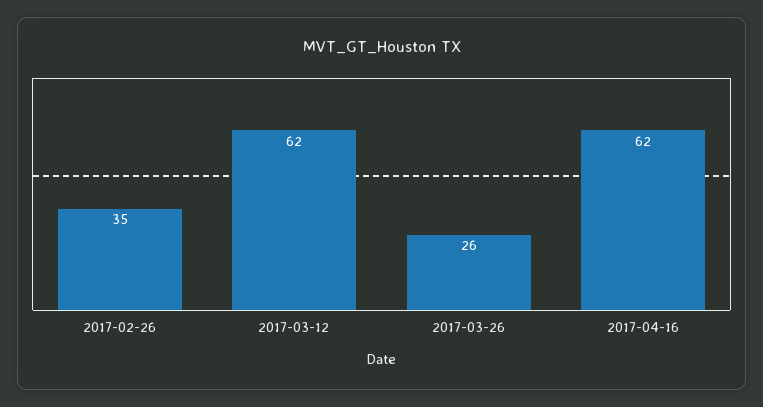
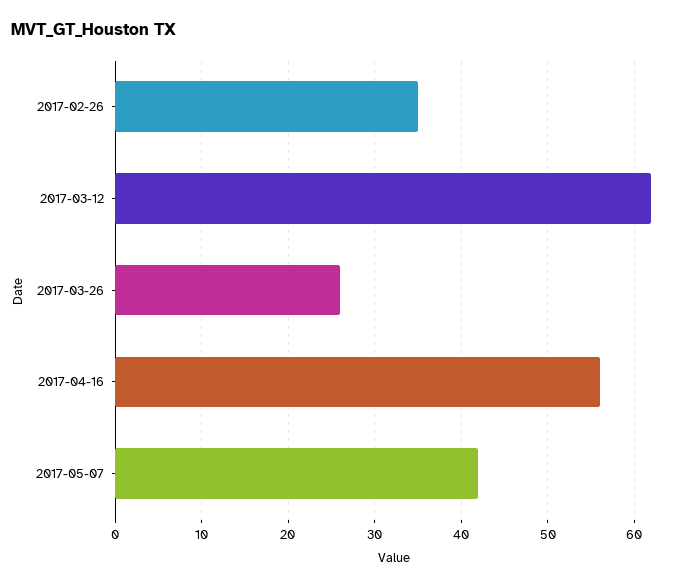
2017-04-16: 62 -> 56
2017-05-07: none -> 42

